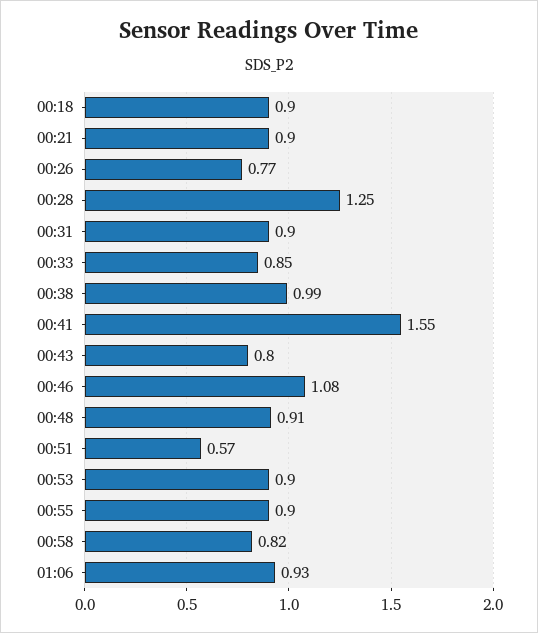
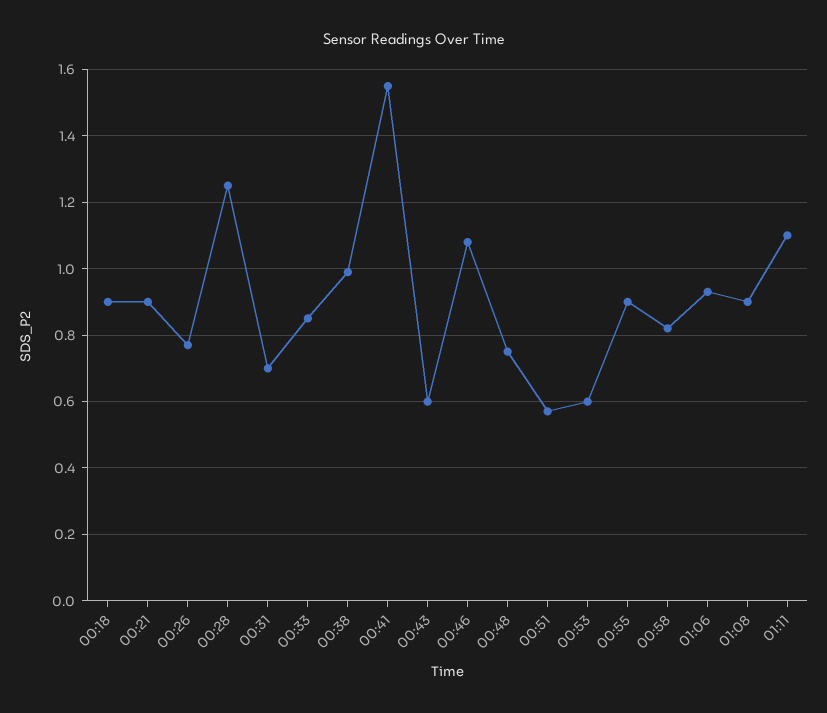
00:31: 0.9 -> 0.7
00:43: 0.8 -> 0.6
00:48: 0.91 -> 0.75
00:53: 0.9 -> 0.6
01:08: none -> 0.9
01:11: none -> 1.1

